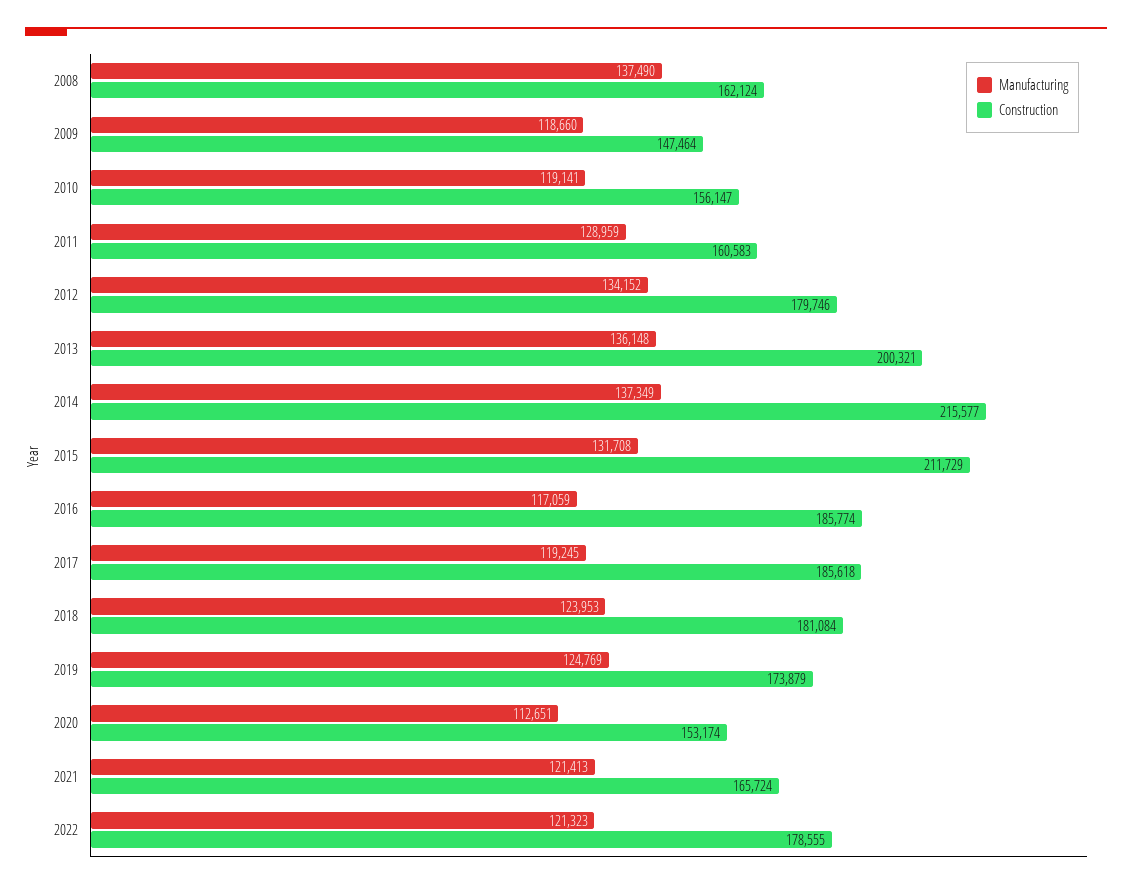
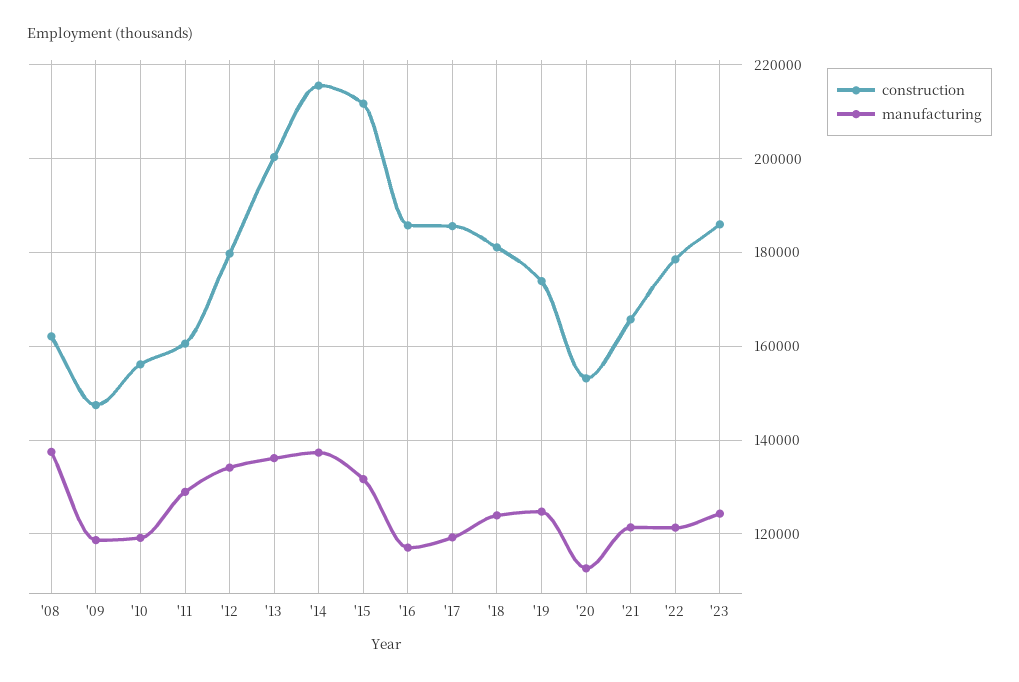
Construction, '23: none -> 186000
Manufacturing, '23: none -> 124000

